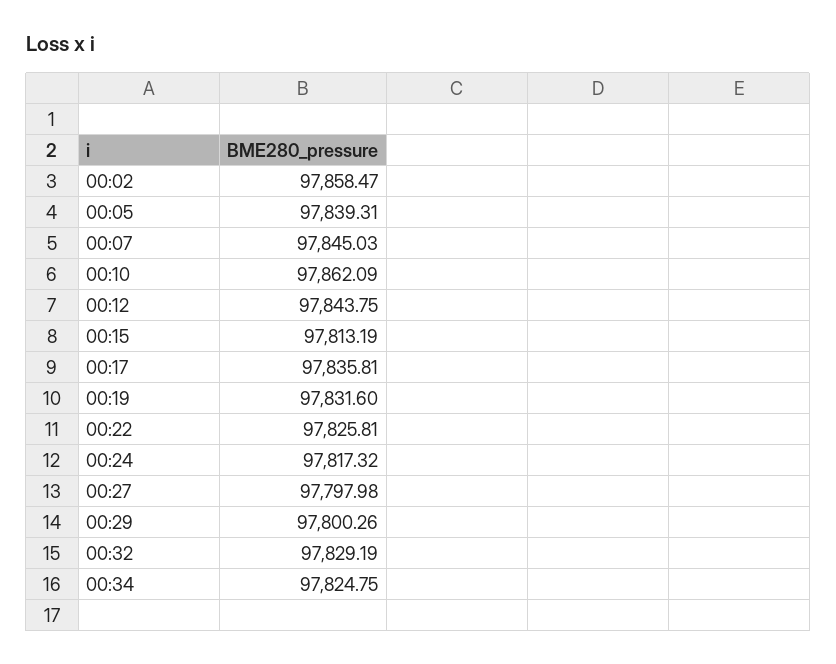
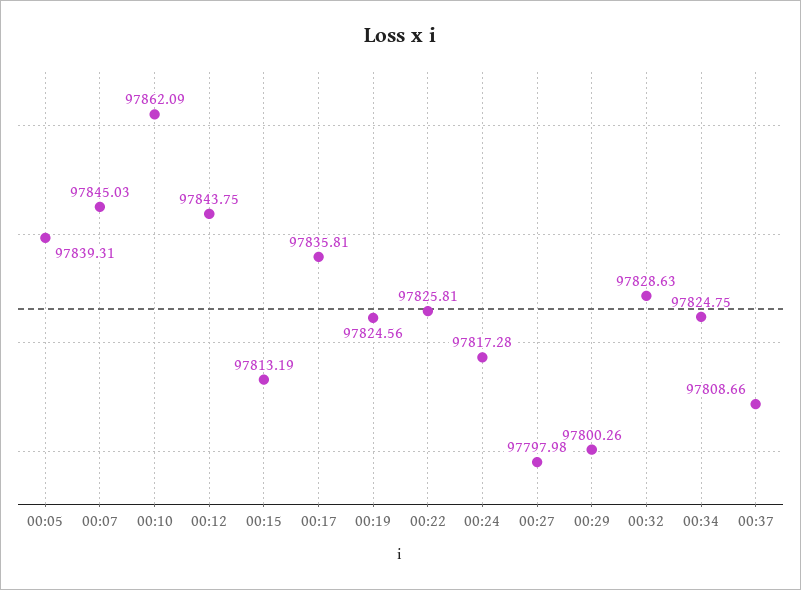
00:02: 97858.47 -> none
00:19: 97831.6 -> 97824.56
00:24: 97817.32 -> 97817.28
00:32: 97829.19 -> 97828.63
00:37: none -> 97808.66

